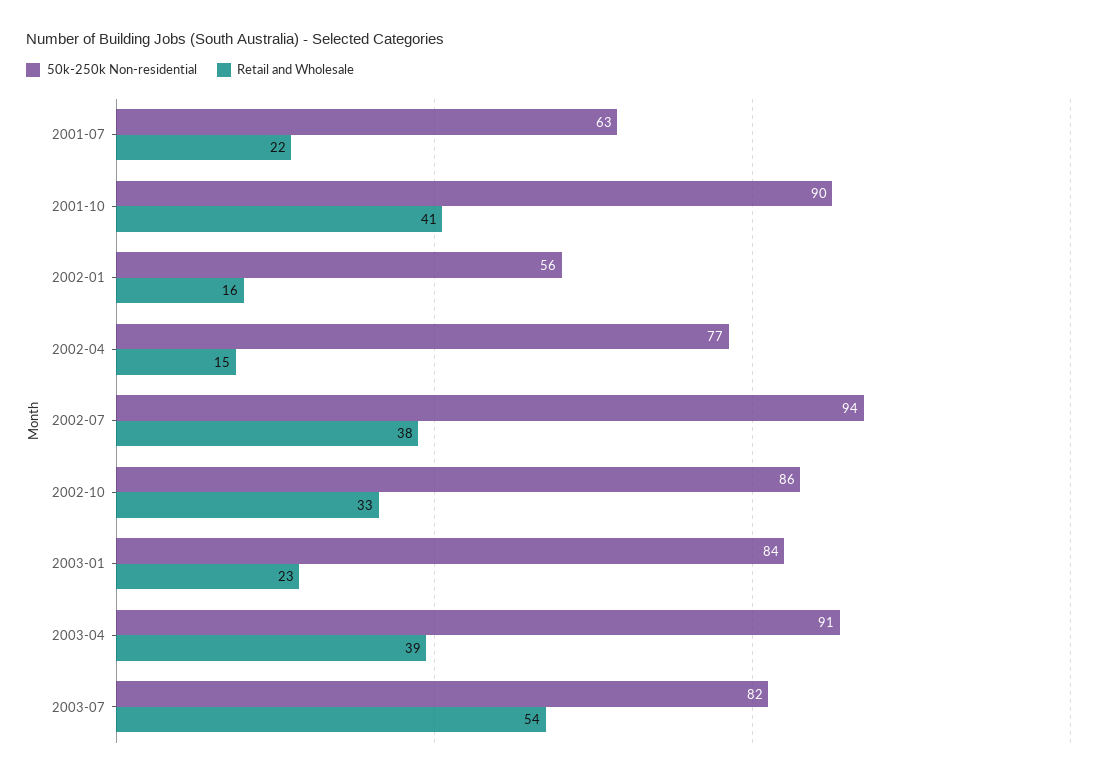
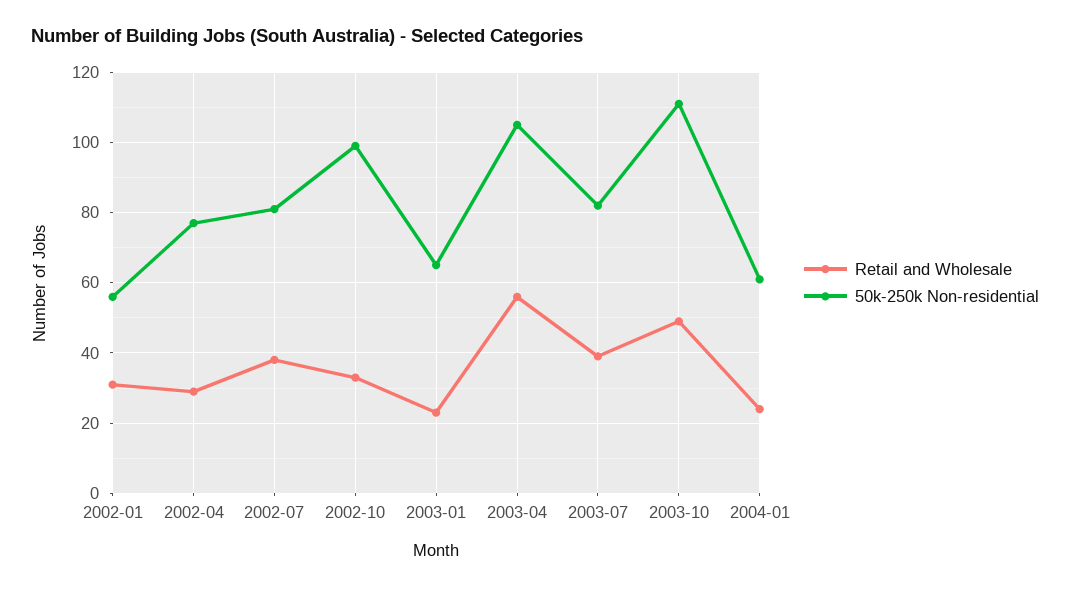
50k-250k Non-residential, 2001-07: 63 -> none
Retail and Wholesale, 2001-07: 22 -> none
50k-250k Non-residential, 2001-10: 90 -> none
Retail and Wholesale, 2001-10: 41 -> none
Retail and Wholesale, 2002-01: 16 -> 30
Retail and Wholesale, 2002-04: 15 -> 30
50k-250k Non-residential, 2002-07: 94 -> 80
50k-250k Non-residential, 2002-10: 86 -> 100
50k-250k Non-residential, 2003-01: 84 -> 65
50k-250k Non-residential, 2003-04: 91 -> 105
Retail and Wholesale, 2003-04: 39 -> 55
Retail and Wholesale, 2003-07: 54 -> 40
Retail and Wholesale, 2003-10: none -> 50
50k-250k Non-residential, 2003-10: none -> 110
Retail and Wholesale, 2004-01: none -> 25
50k-250k Non-residential, 2004-01: none -> 60

